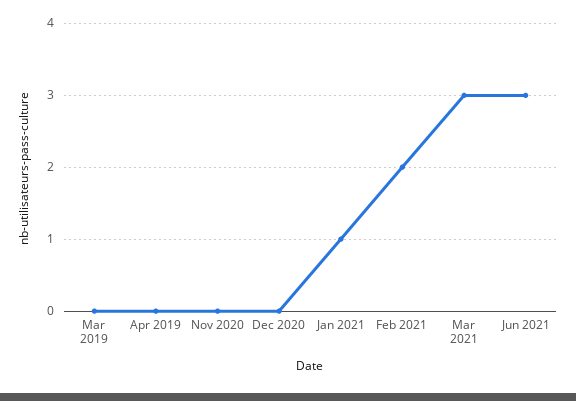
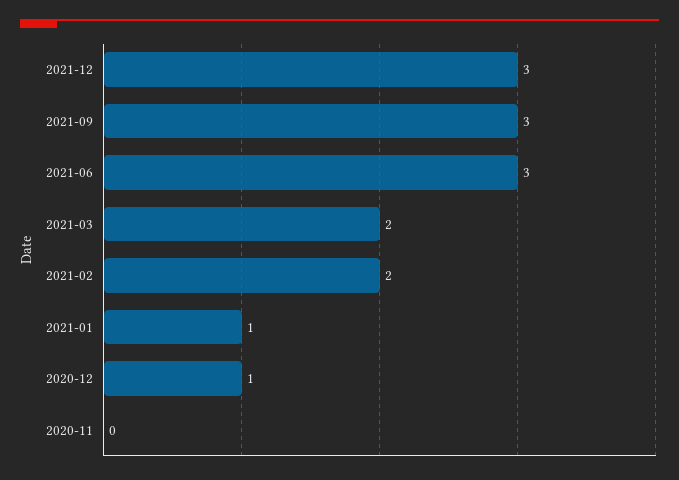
Mar 2019: 0 -> none
Apr 2019: 0 -> none
Dec 2020: 0 -> 1
Mar 2021: 3 -> 2
2021-12: none -> 3
2021-09: none -> 3

